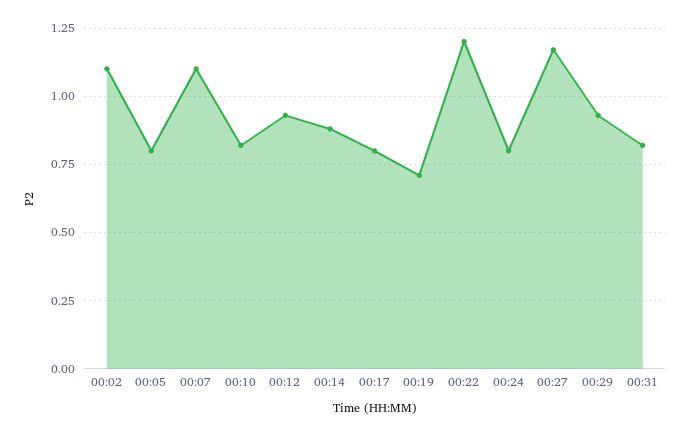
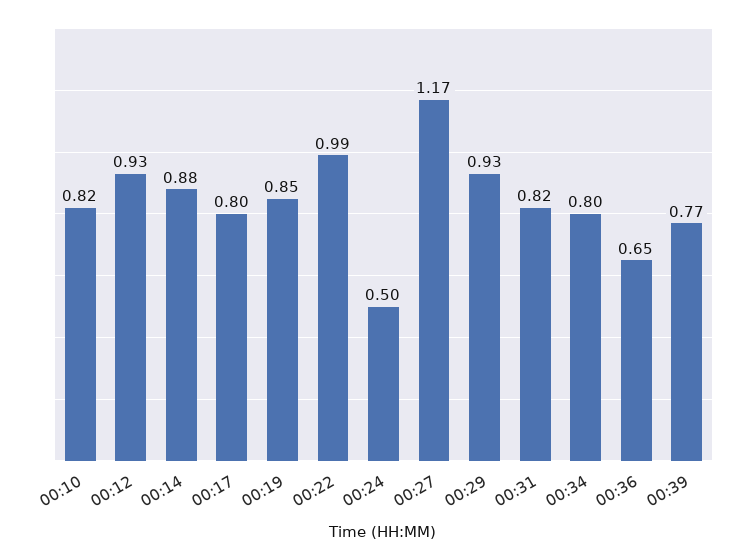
00:02: 1.1 -> none
00:05: 0.8 -> none
00:07: 1.1 -> none
00:19: 0.7 -> 0.85
00:22: 1.2 -> 0.99
00:24: 0.8 -> 0.5
00:34: none -> 0.8
00:36: none -> 0.65
00:39: none -> 0.77

